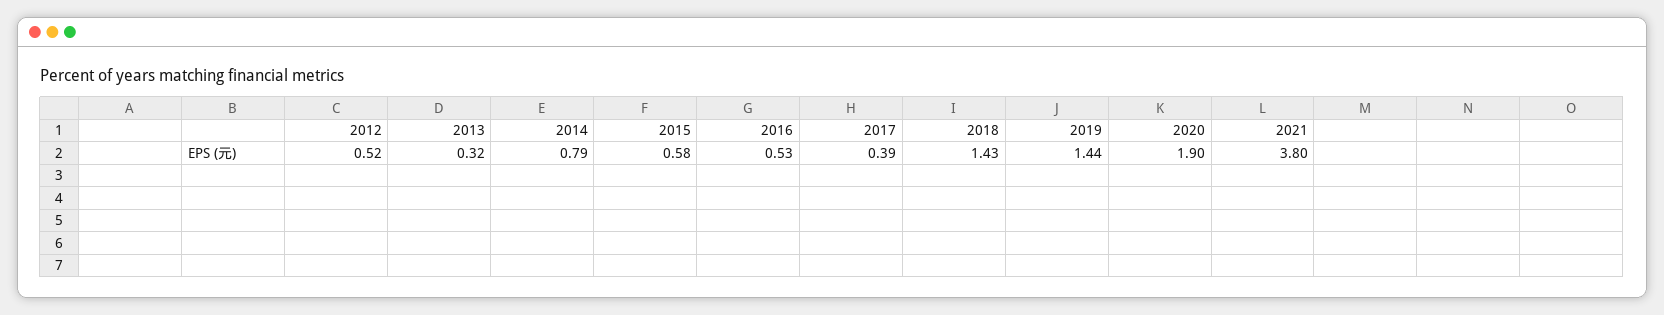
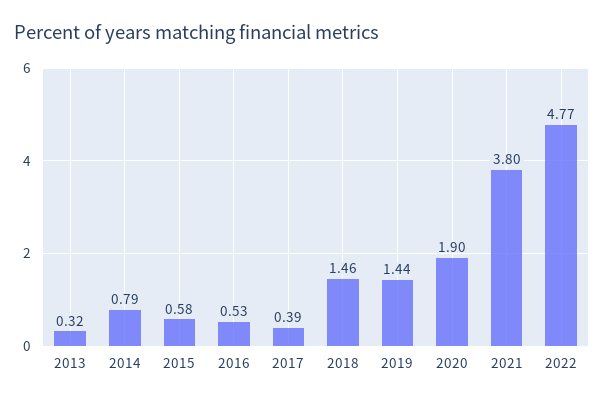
2012: 0.52 -> none
2018: 1.43 -> 1.46
2022: none -> 4.77

